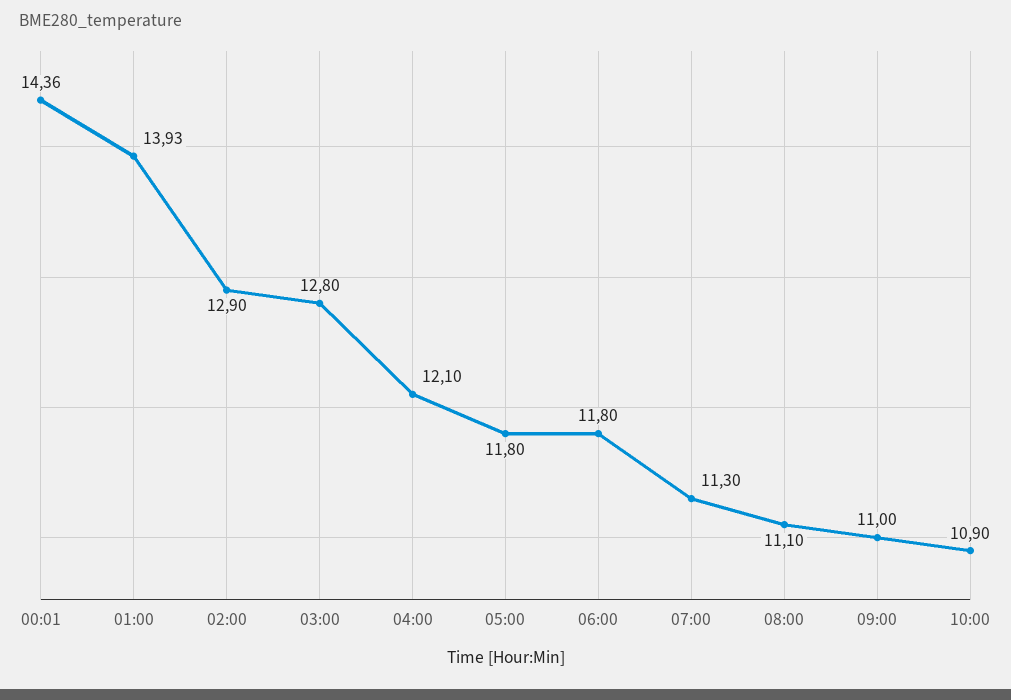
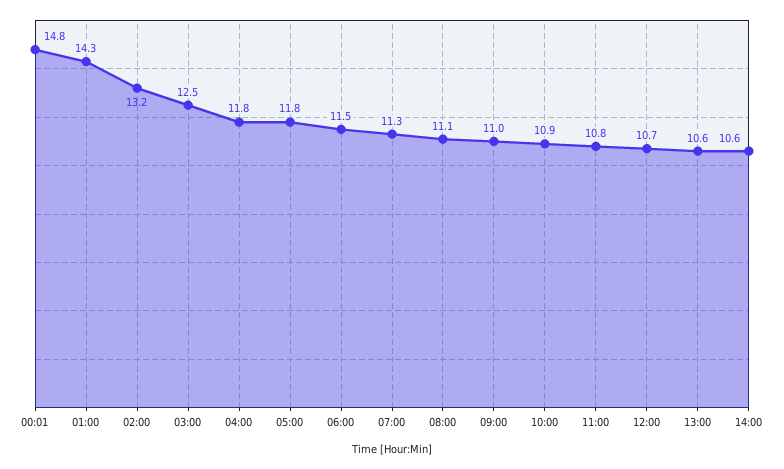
00:01: 14.36 -> 14.8
01:00: 13.93 -> 14.3
02:00: 12.9 -> 13.2
03:00: 12.8 -> 12.5
04:00: 12.1 -> 11.8
06:00: 11.8 -> 11.5
11:00: none -> 10.8
12:00: none -> 10.7
13:00: none -> 10.6
14:00: none -> 10.6

